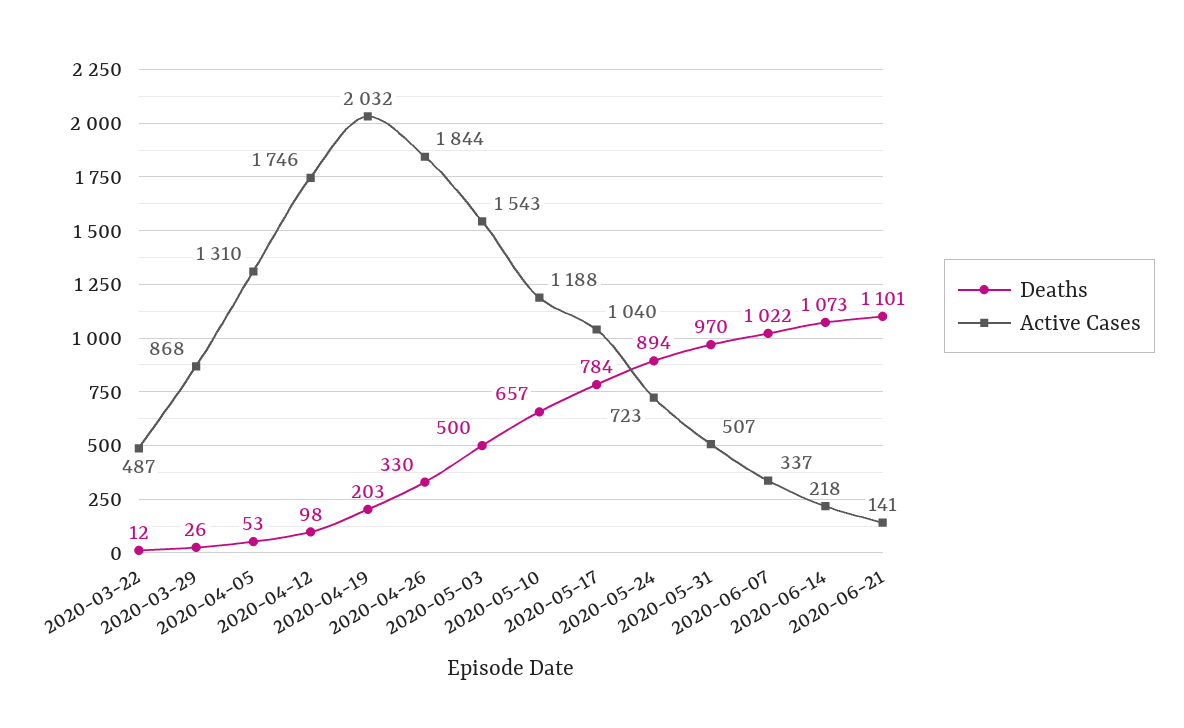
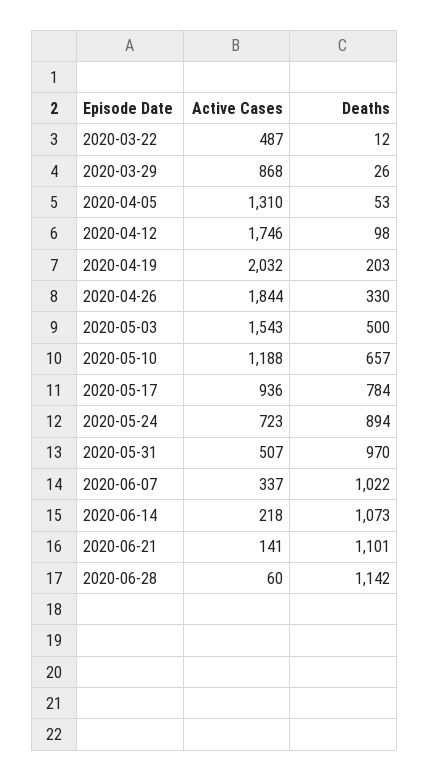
Active Cases, 2020-05-17: 1040 -> 936
Active Cases, 2020-06-28: none -> 60
Deaths, 2020-06-28: none -> 1142

